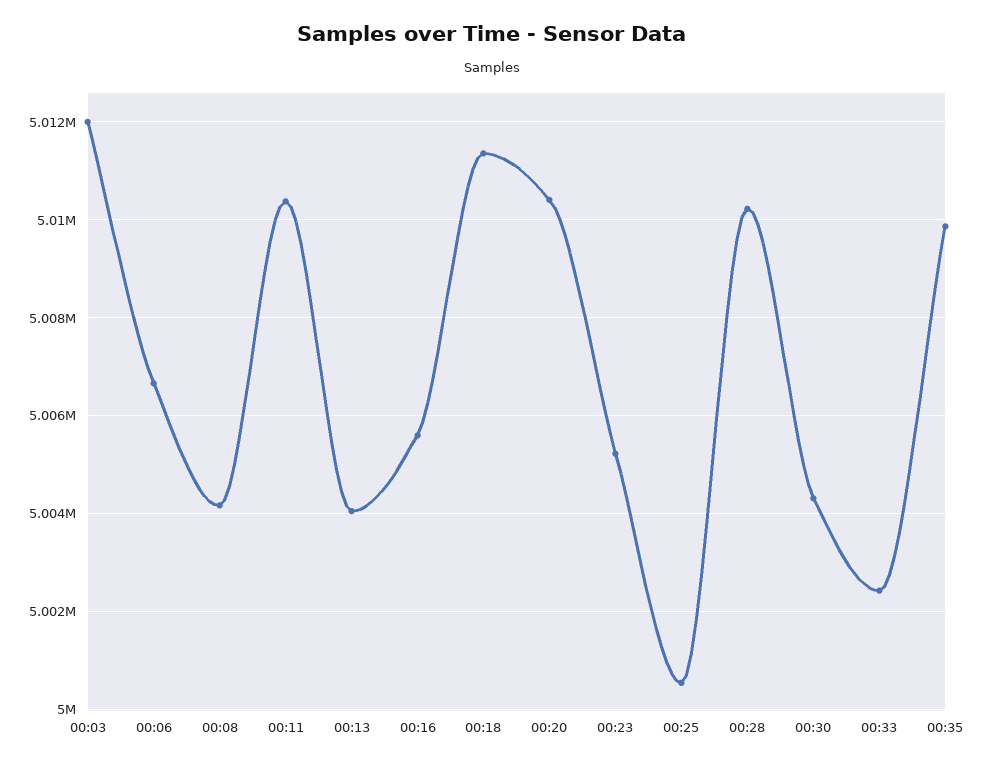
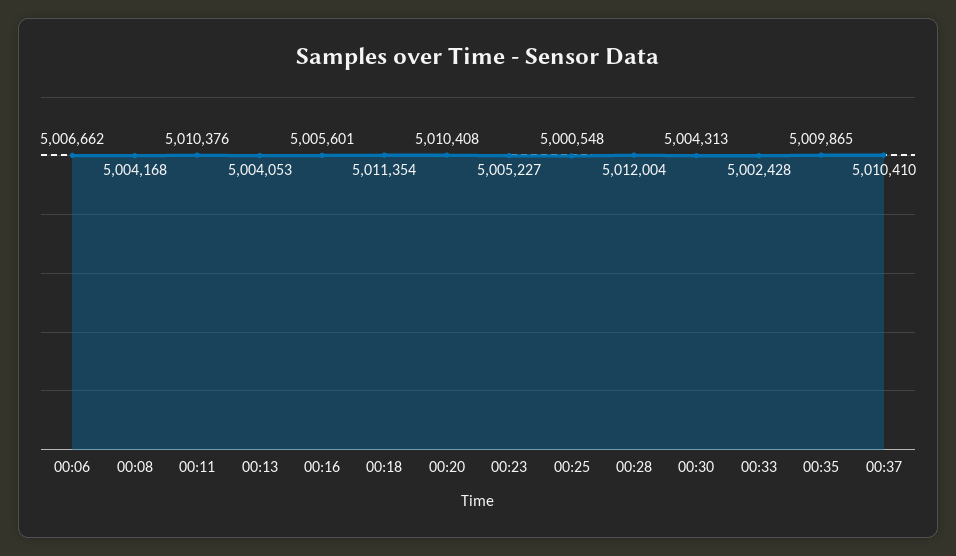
00:03: 5012000 -> none
00:28: 5010200 -> 5012004
00:37: none -> 5010410

